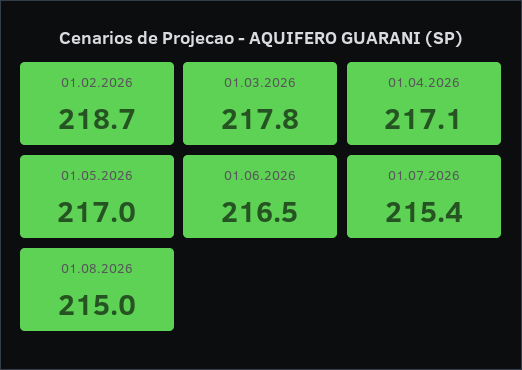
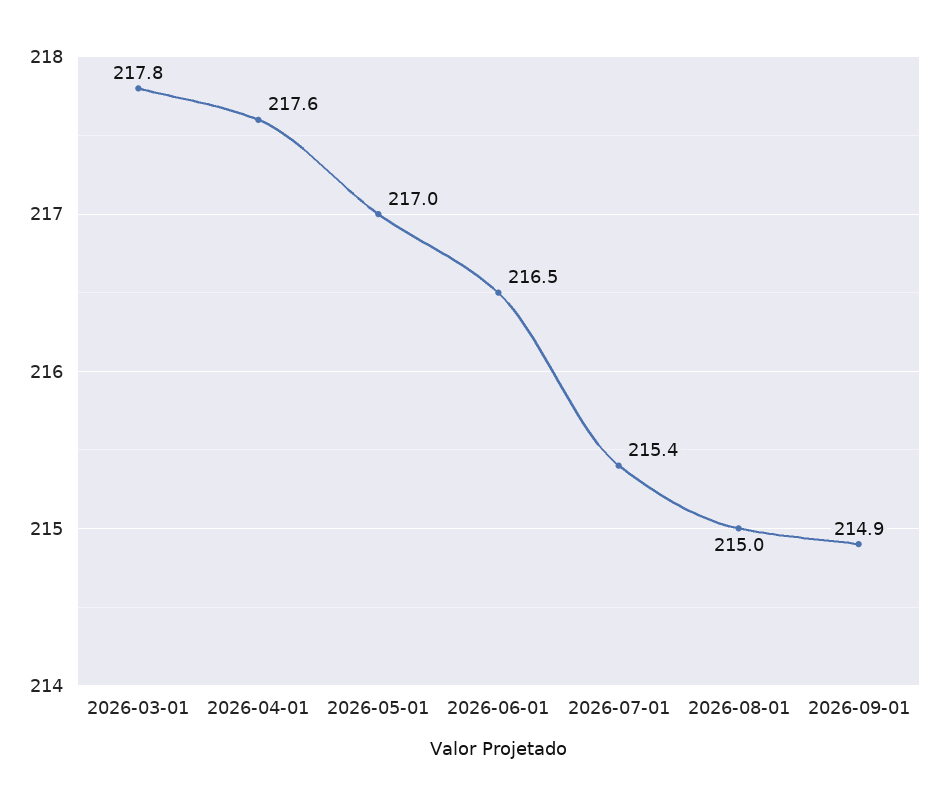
01.02.2026: 218.7 -> none
01.04.2026: 217.1 -> 217.6
2026-09-01: none -> 214.9

